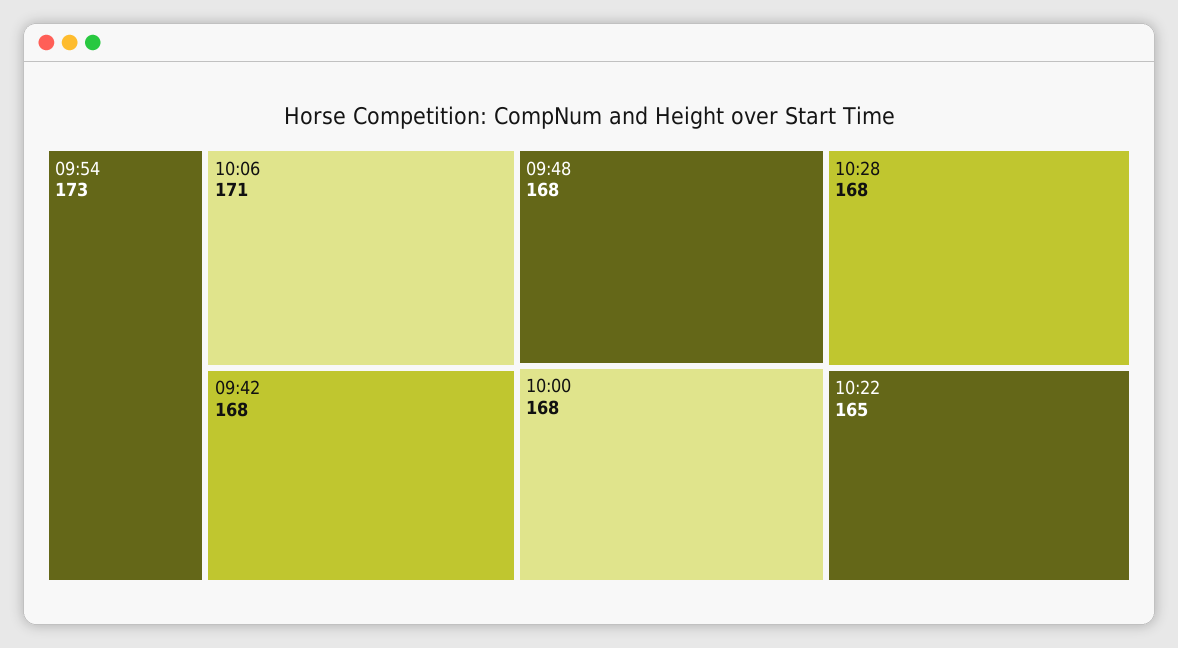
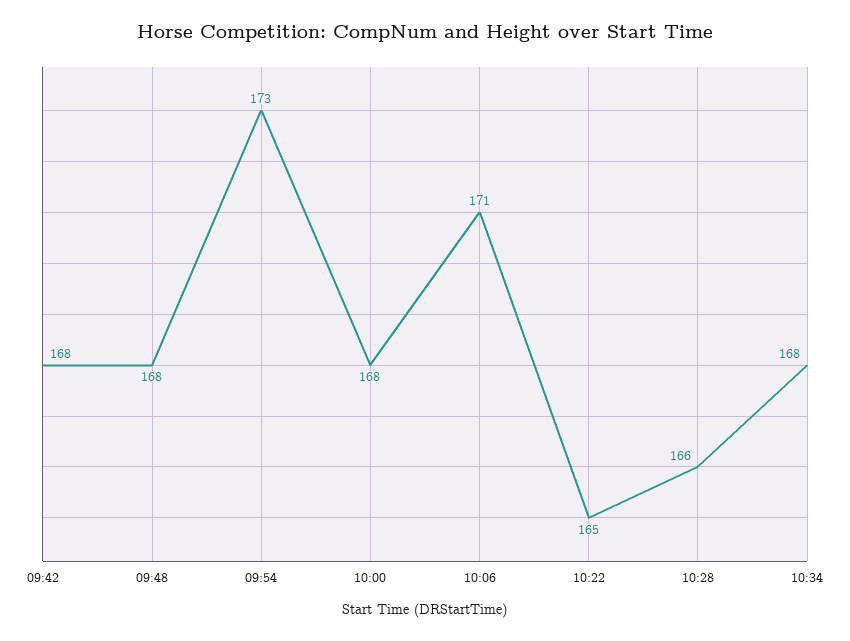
10:28: 168 -> 166
10:34: none -> 168

